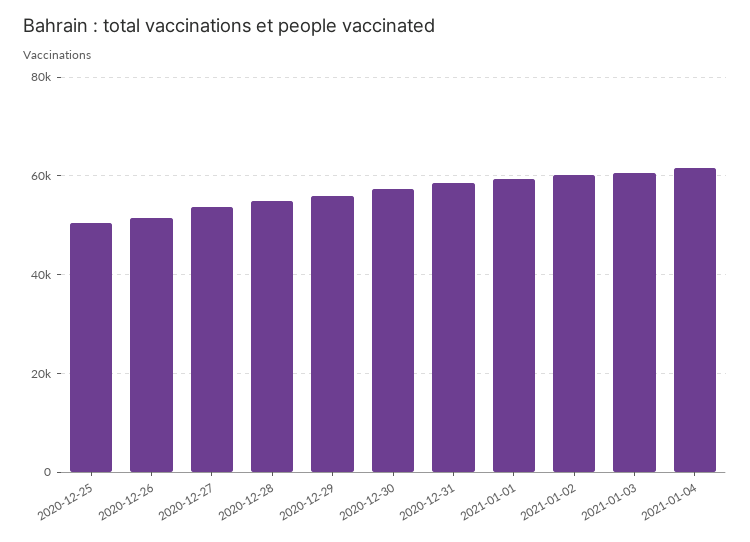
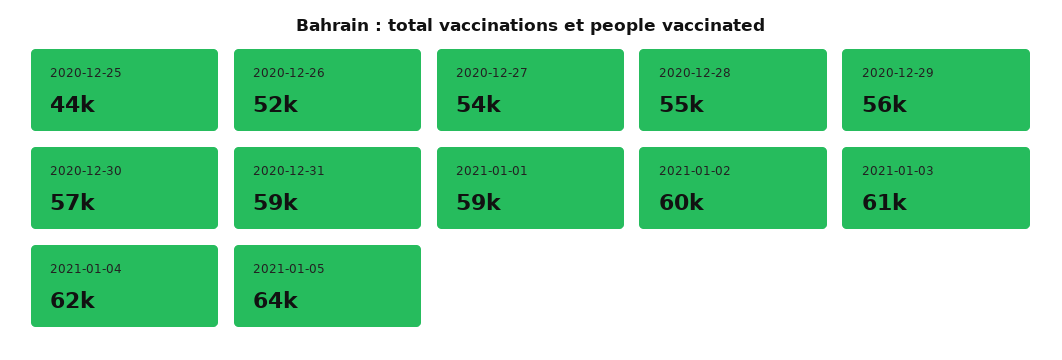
2020-12-25: 50000 -> 44000
2021-01-05: none -> 64000

